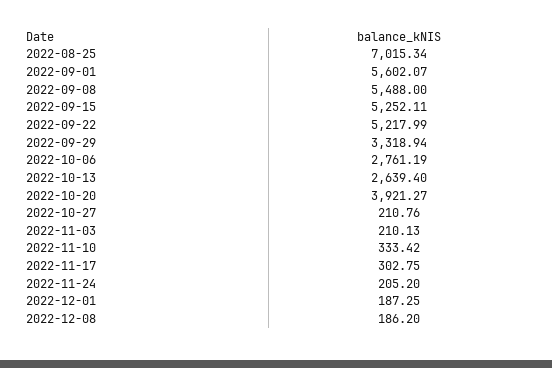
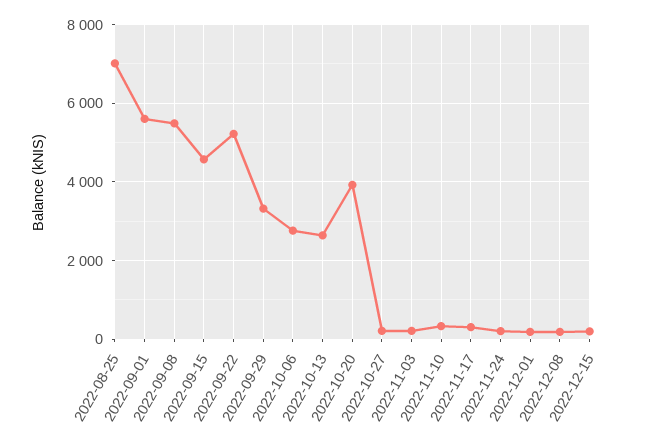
2022-09-15: 5252.11 -> 4600
2022-12-15: none -> 200

